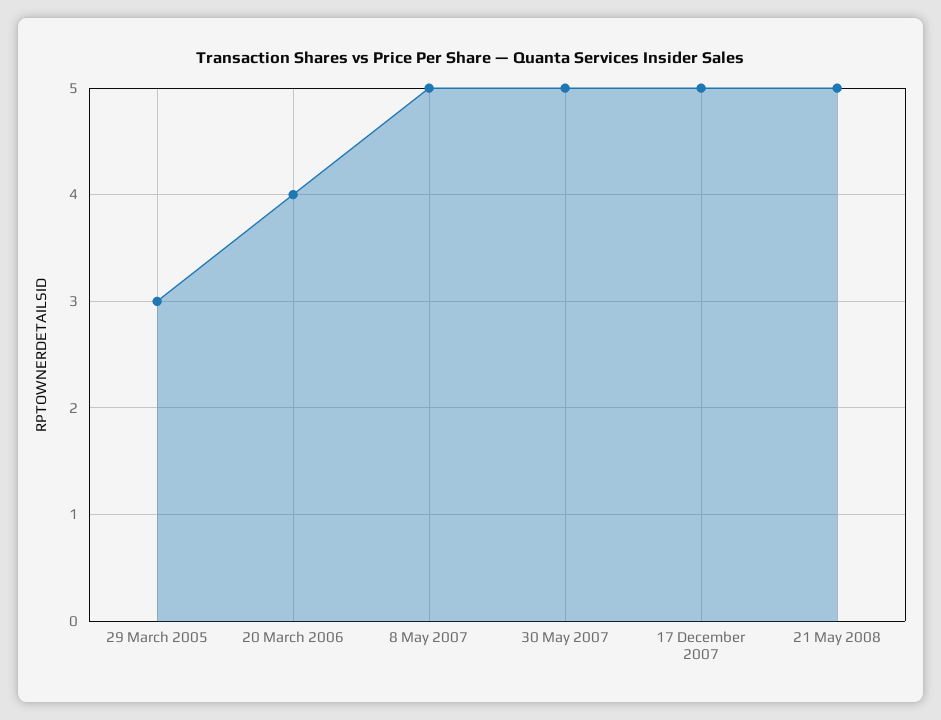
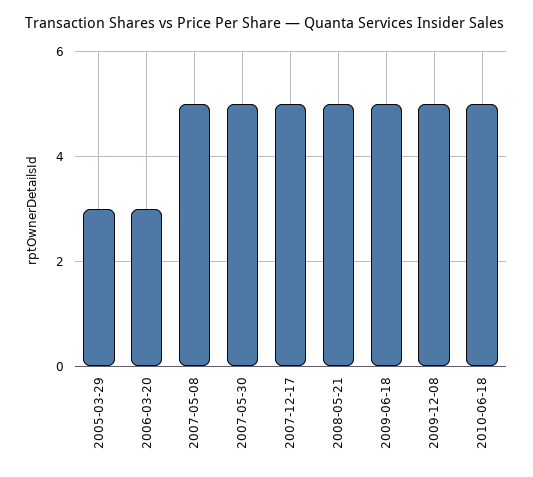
20 March 2006: 4 -> 3
2009-06-18: none -> 5
2009-12-08: none -> 5
2010-06-18: none -> 5

